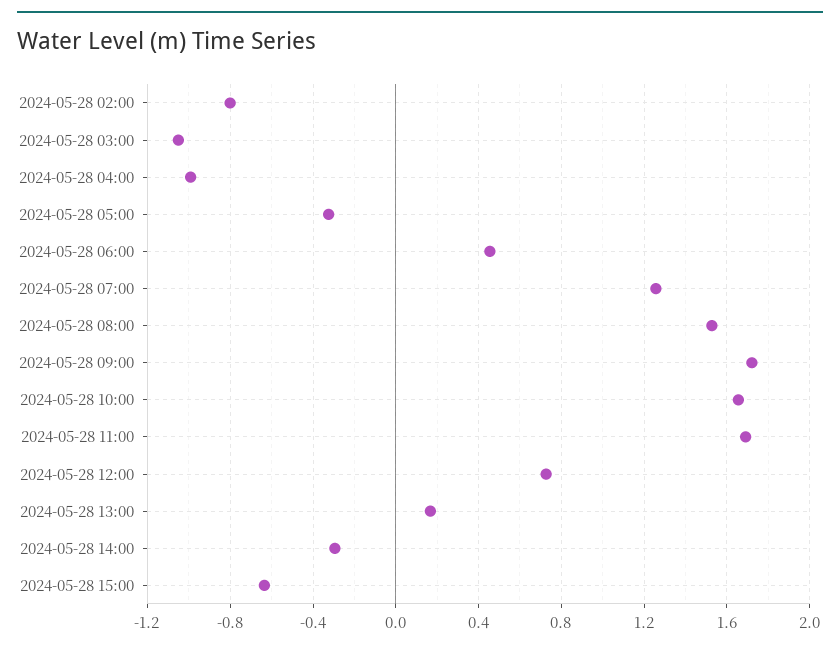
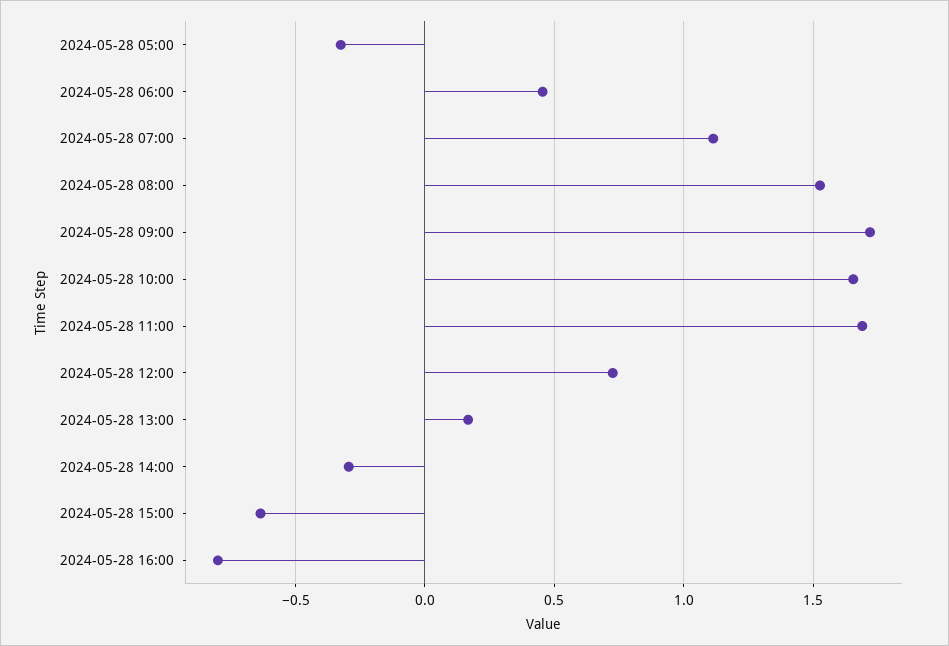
2024-05-28 02:00: -0.8 -> none
2024-05-28 03:00: -1.05 -> none
2024-05-28 04:00: -1 -> none
2024-05-28 07:00: 1.25 -> 1.1
2024-05-28 16:00: none -> -0.8

